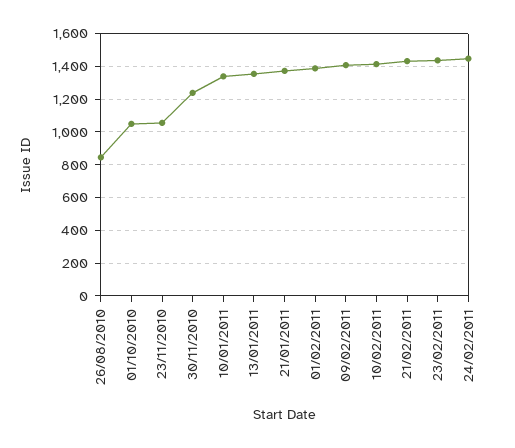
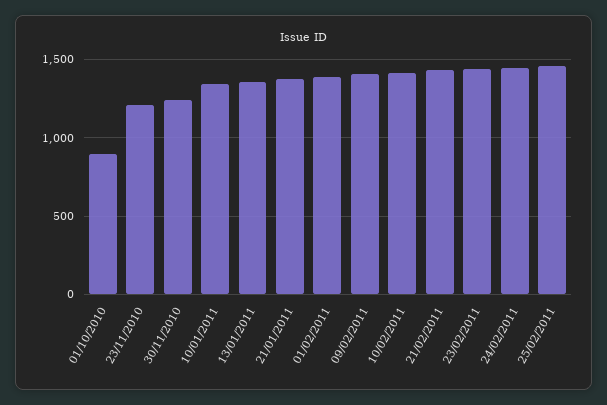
26/08/2010: 850 -> none
01/10/2010: 1050 -> 900
23/11/2010: 1050 -> 1200
25/02/2011: none -> 1450

